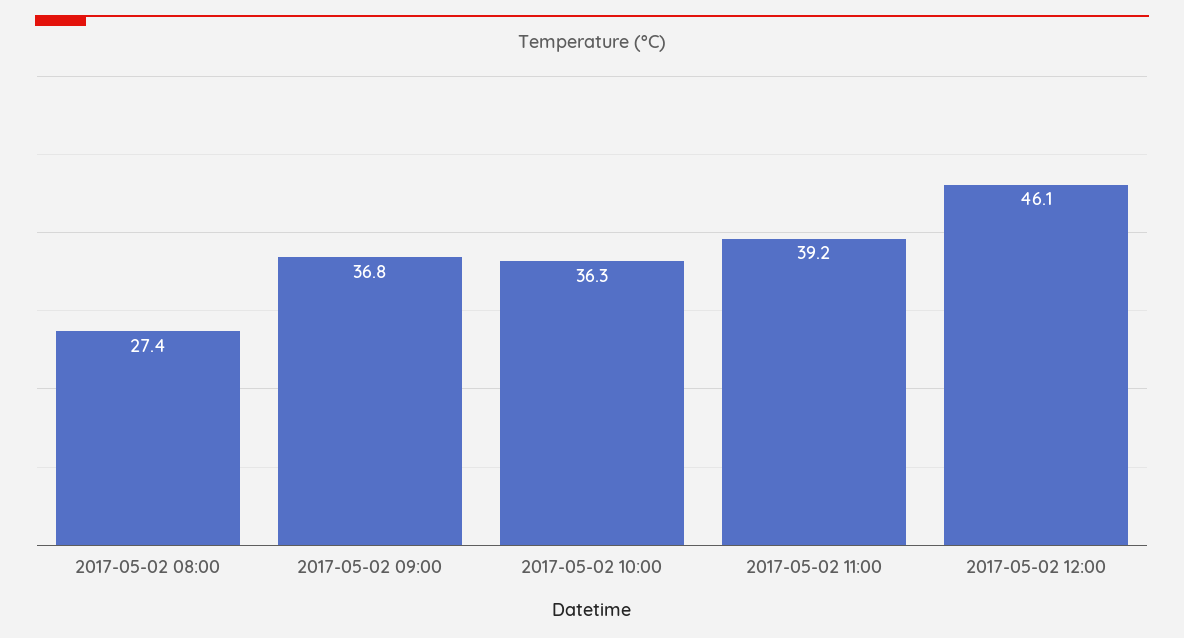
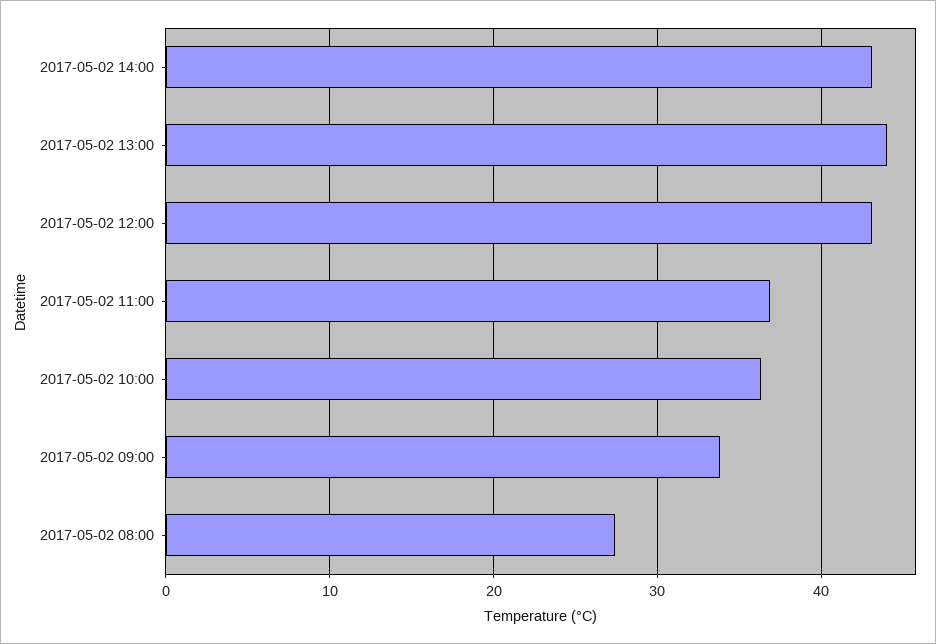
2017-05-02 09:00: 36.8 -> 34
2017-05-02 11:00: 39.2 -> 37
2017-05-02 12:00: 46.1 -> 43
2017-05-02 14:00: none -> 43
2017-05-02 13:00: none -> 44

